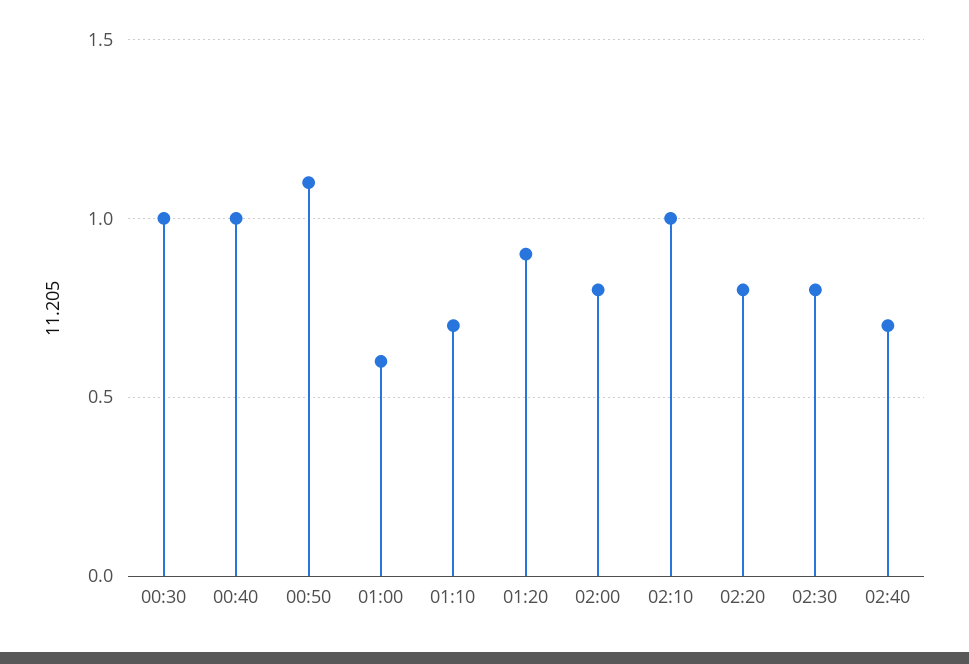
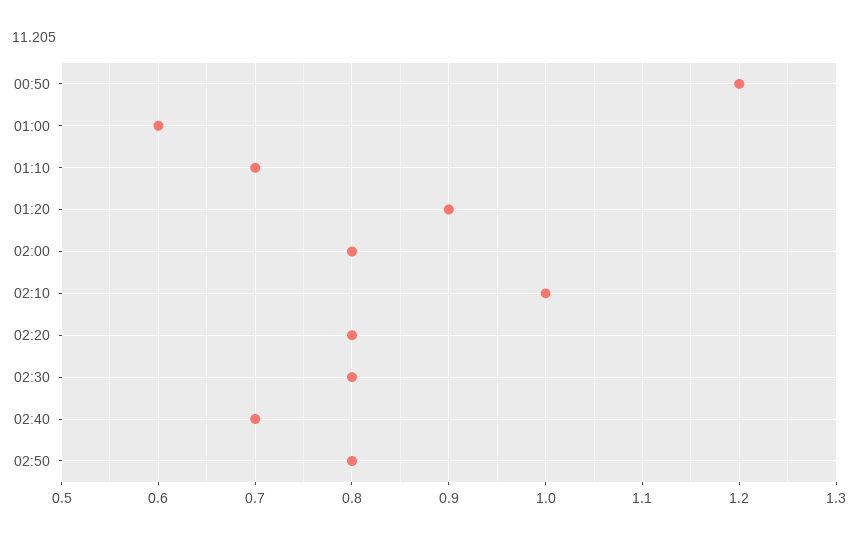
00:30: 1 -> none
00:40: 1 -> none
00:50: 1.1 -> 1.2
02:50: none -> 0.8

